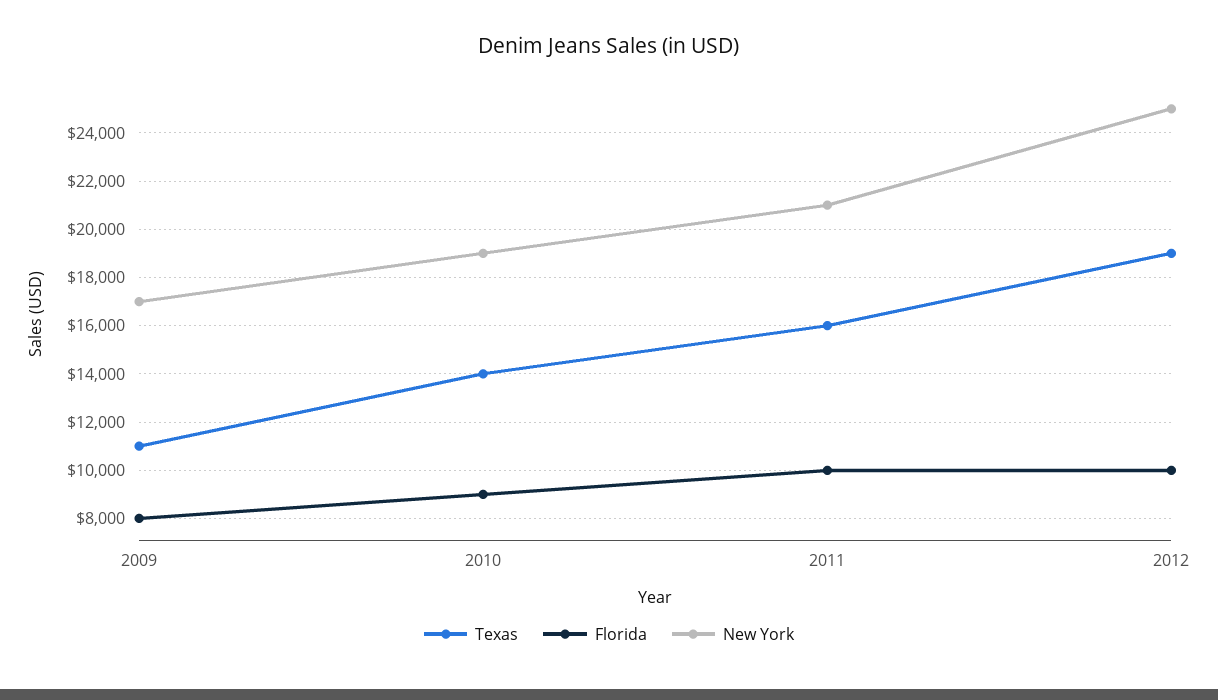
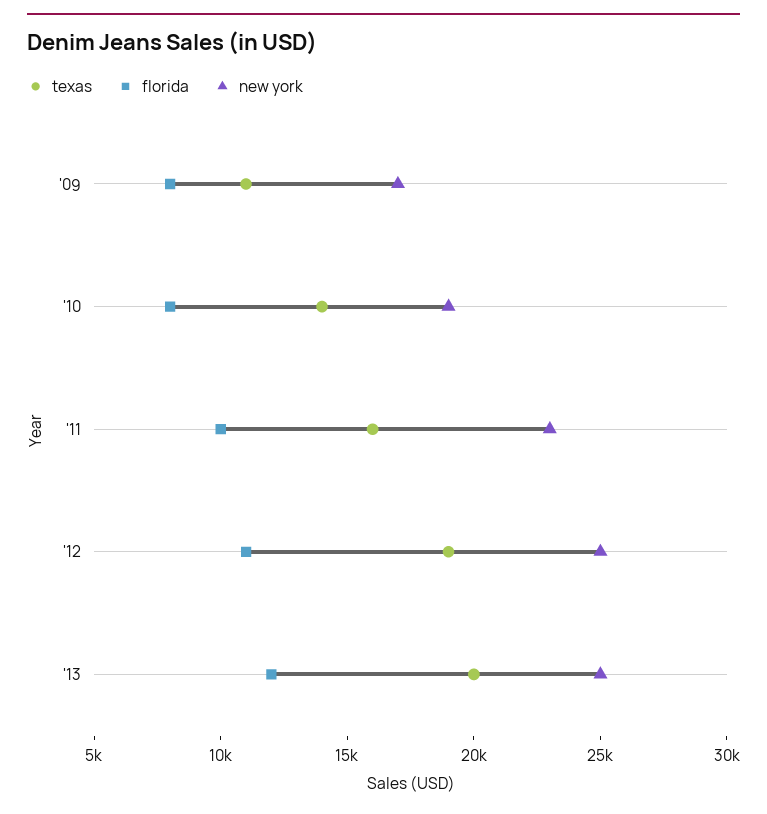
Florida, 2010: 9000 -> 8000
New York, 2011: 21000 -> 23000
Florida, 2012: 10000 -> 11000
Texas, '13: none -> 20000
Florida, '13: none -> 12000
New York, '13: none -> 25000

